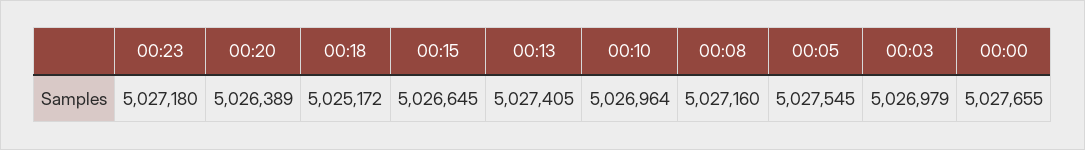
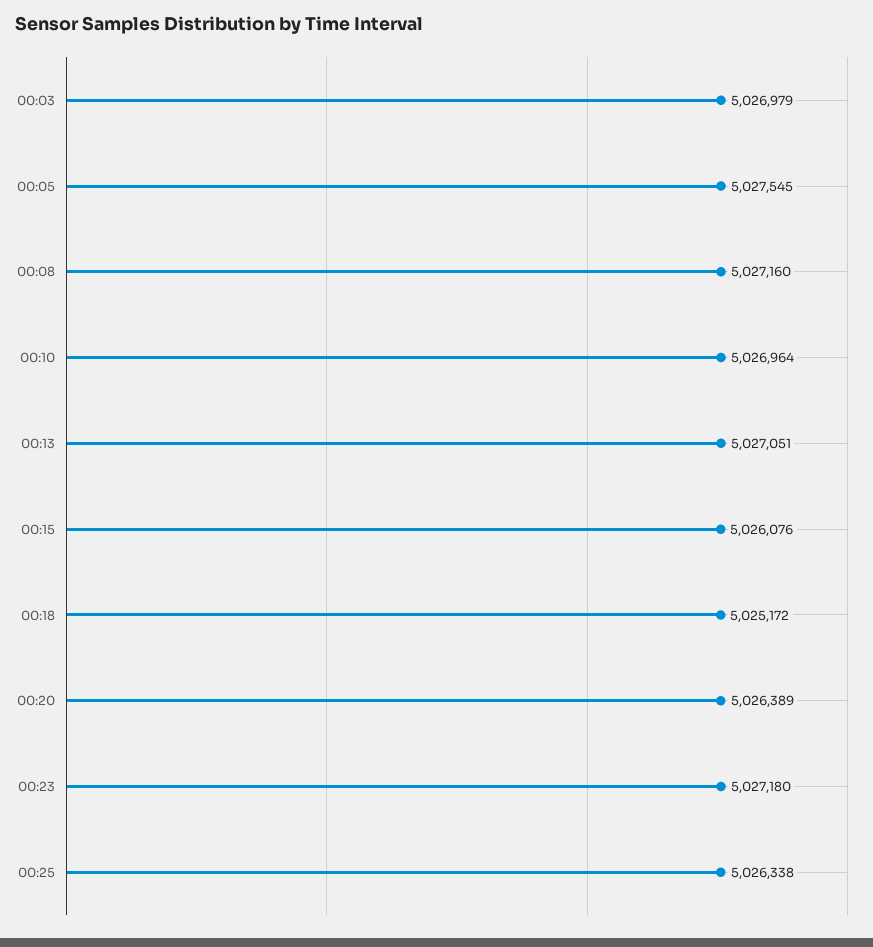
00:15: 5026645 -> 5026076
00:13: 5027405 -> 5027051
00:00: 5027655 -> none
00:25: none -> 5026338

